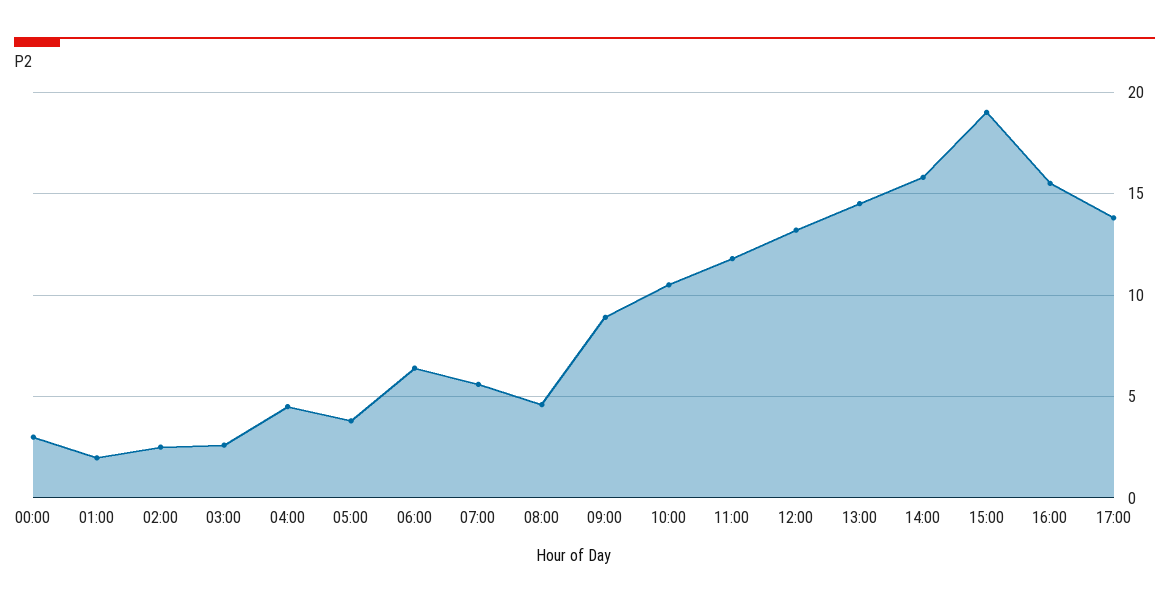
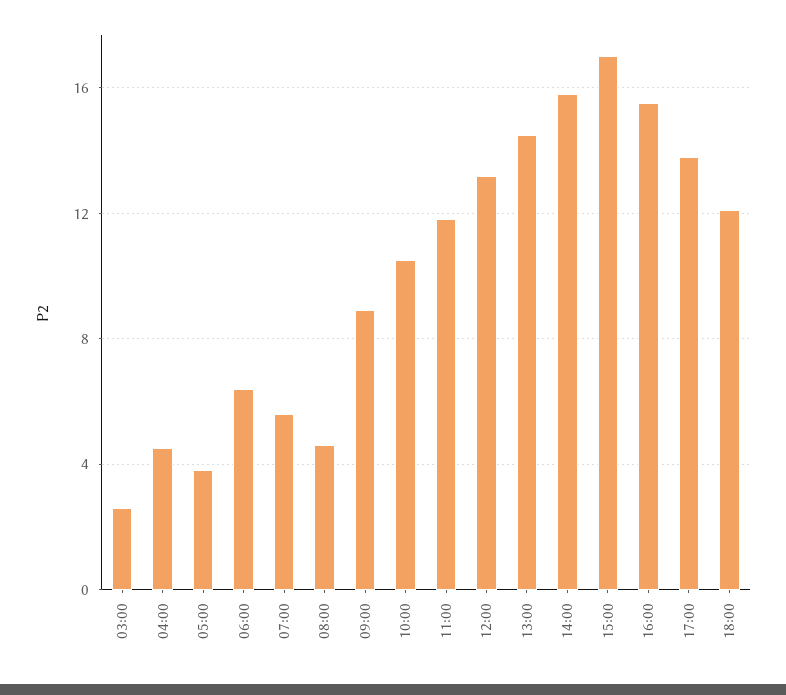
00:00: 3 -> none
01:00: 2 -> none
02:00: 2.5 -> none
15:00: 19 -> 17
18:00: none -> 12

